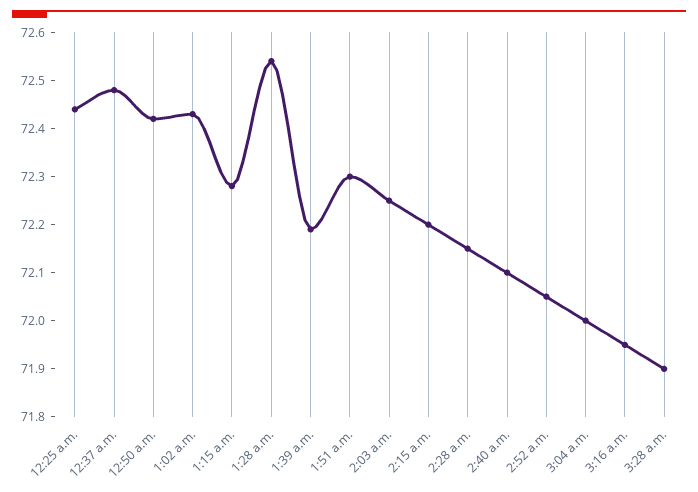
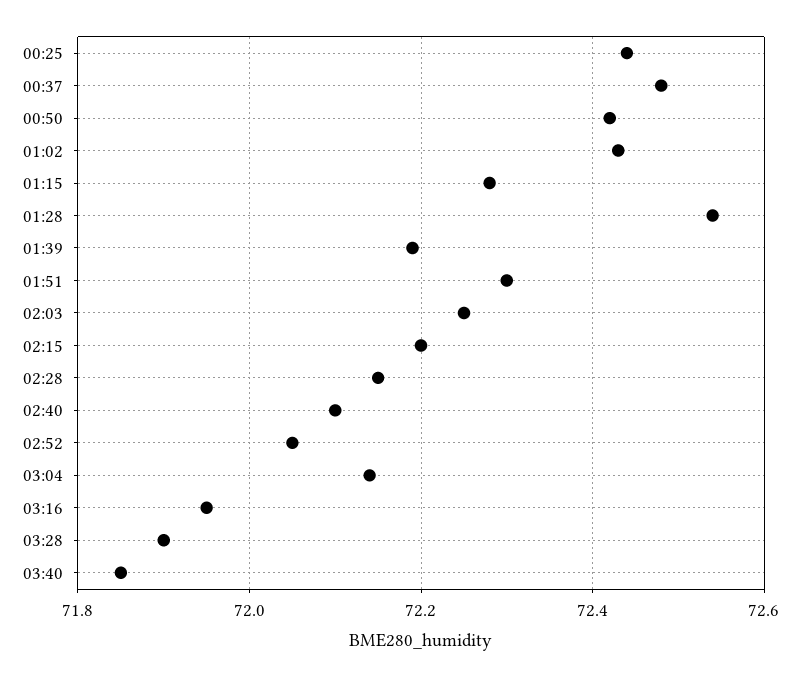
3:04 a.m.: 72 -> 72.15
03:40: none -> 71.85

